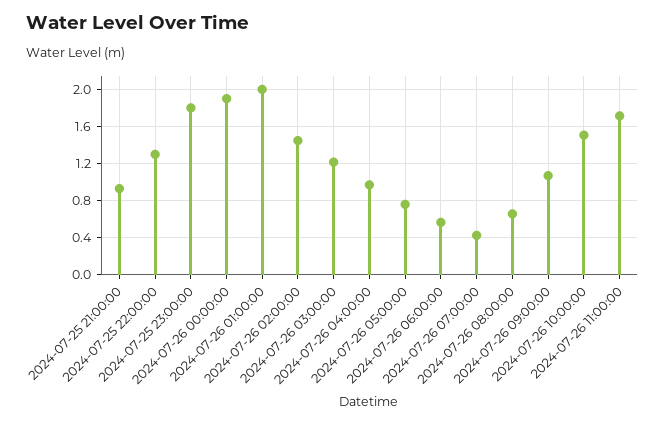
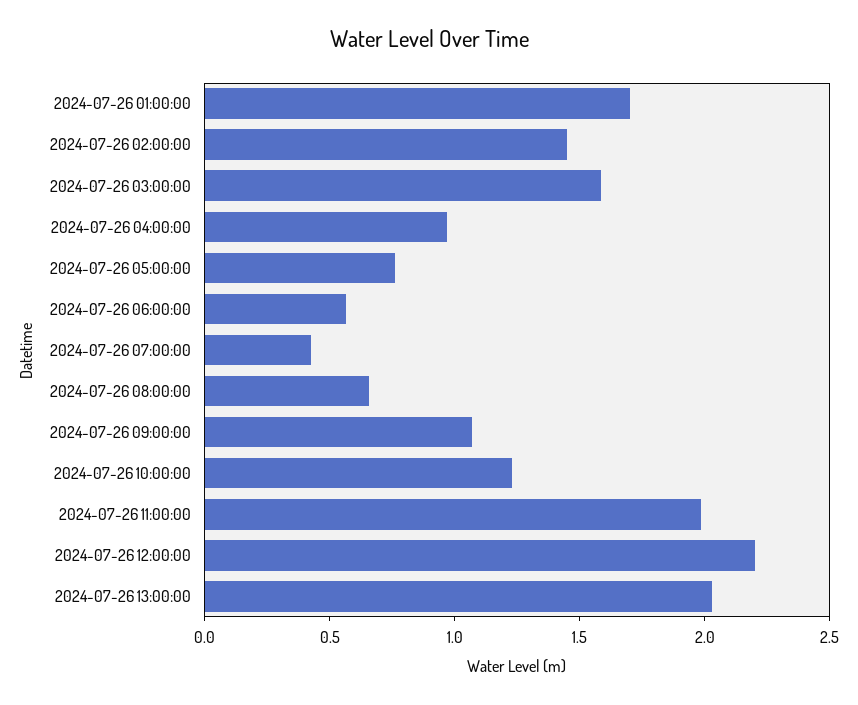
2024-07-25 21:00:00: 0.9 -> none
2024-07-25 22:00:00: 1.3 -> none
2024-07-25 23:00:00: 1.8 -> none
2024-07-26 00:00:00: 1.9 -> none
2024-07-26 01:00:00: 2 -> 1.7
2024-07-26 03:00:00: 1.2 -> 1.6
2024-07-26 10:00:00: 1.5 -> 1.2
2024-07-26 11:00:00: 1.7 -> 2
2024-07-26 12:00:00: none -> 2.2
2024-07-26 13:00:00: none -> 2

